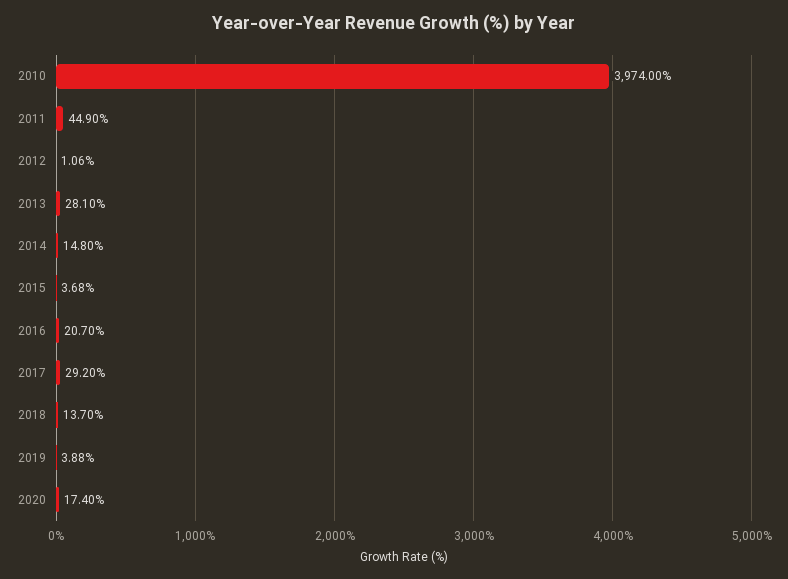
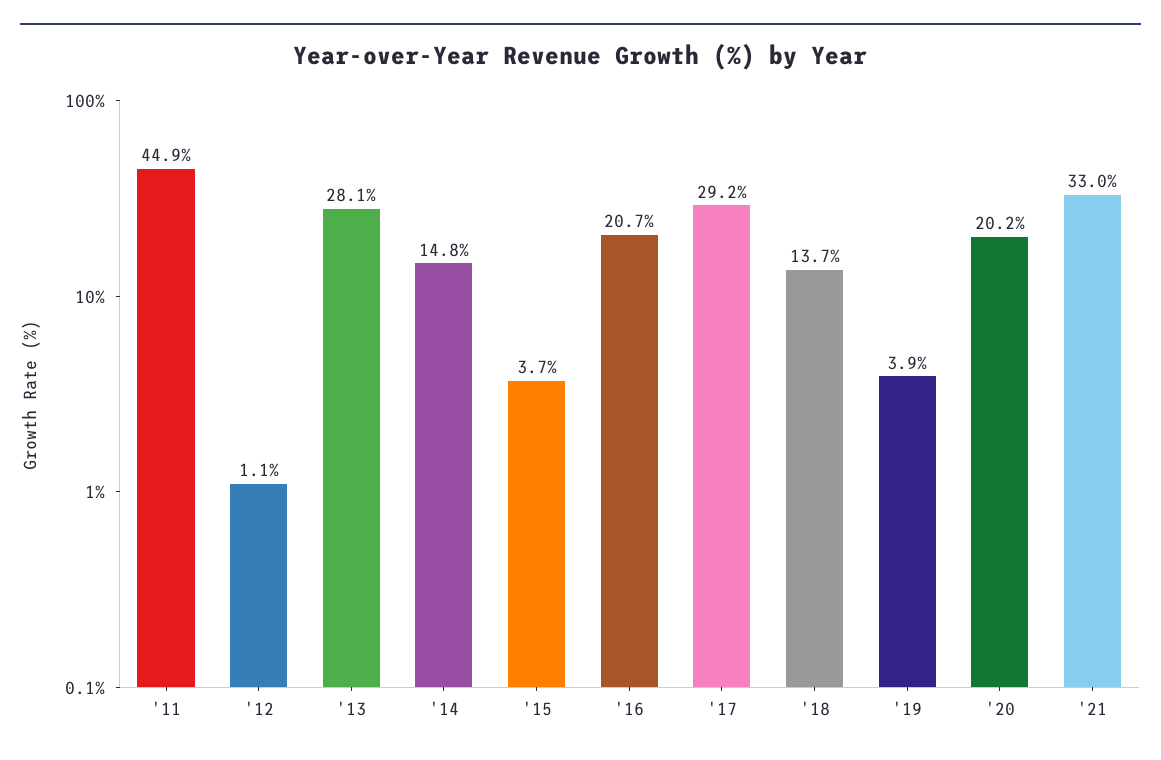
2010: 3974 -> none
2020: 17.4 -> 20.2
'21: none -> 33

